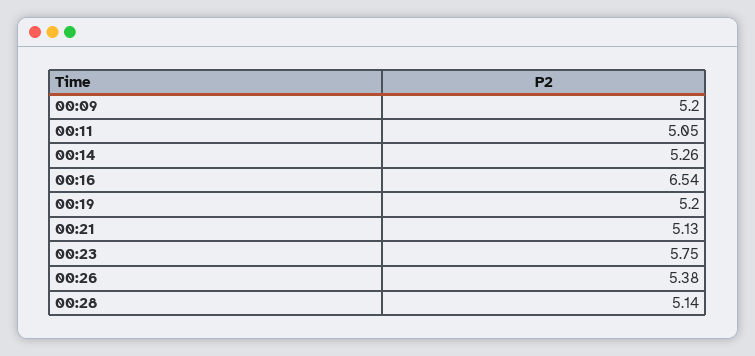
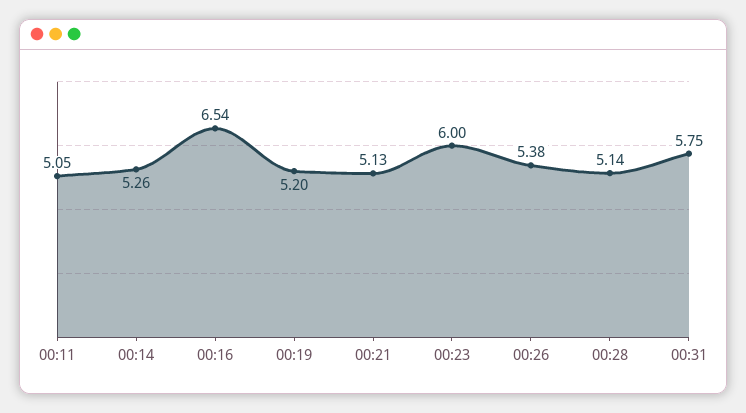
00:09: 5.2 -> none
00:23: 5.75 -> 6
00:31: none -> 5.75

